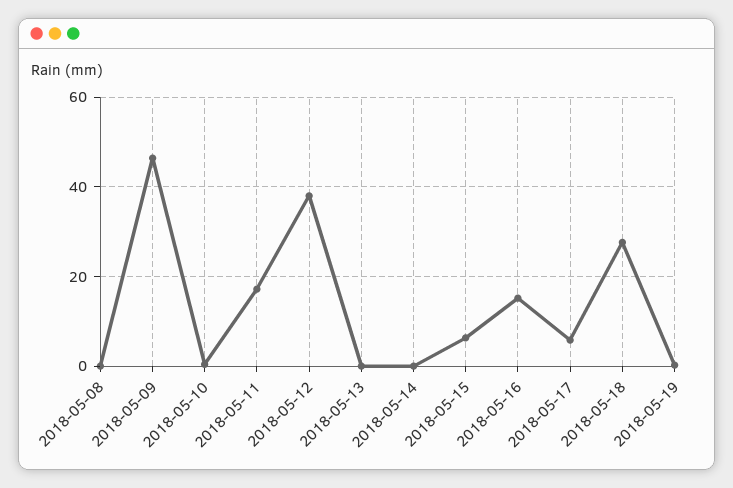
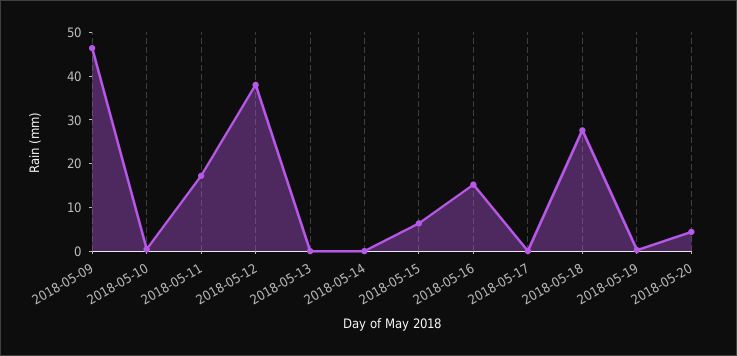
2018-05-08: 0 -> none
2018-05-17: 6 -> 0
2018-05-20: none -> 4

